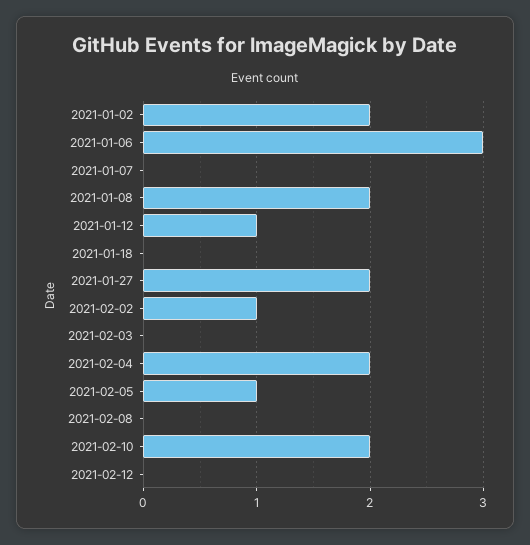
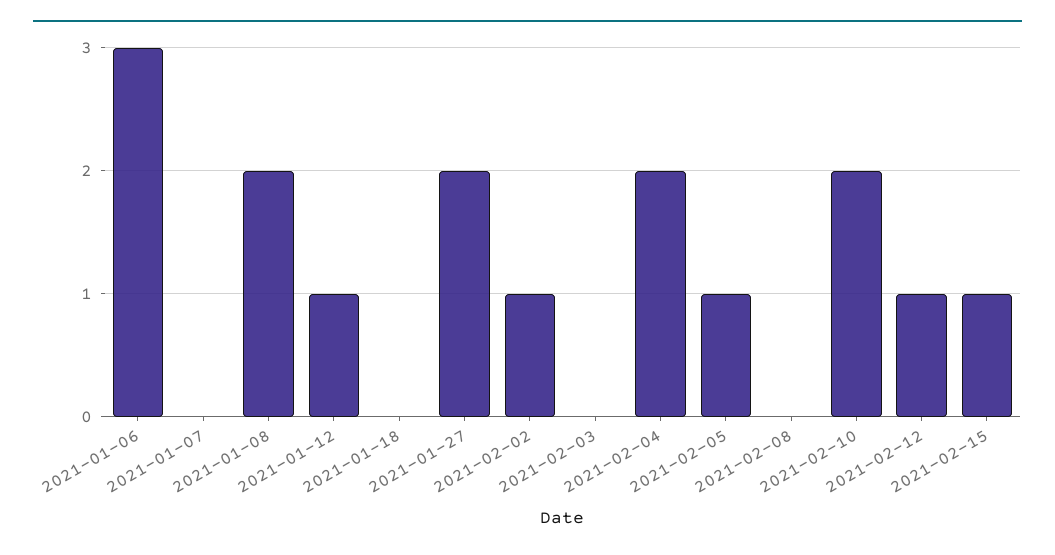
2021-01-02: 2 -> none
2021-02-12: 0 -> 1
2021-02-15: none -> 1

